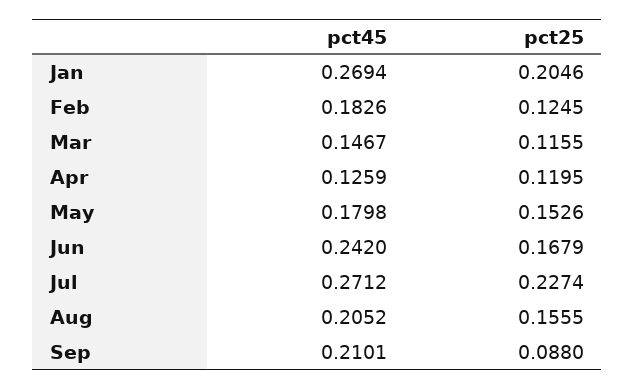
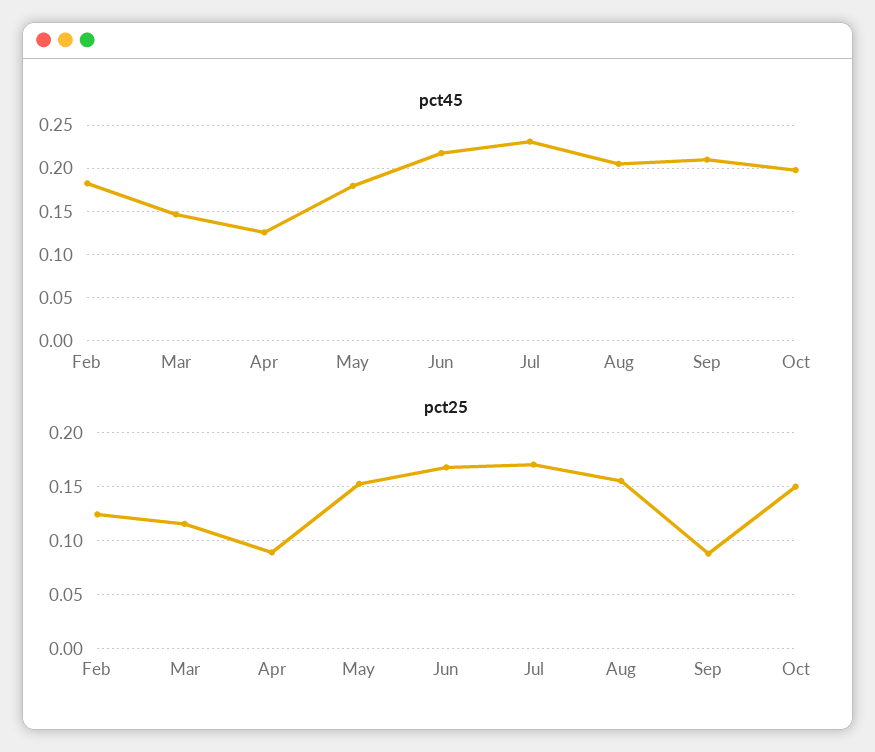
pct45, Jan: 0.2694 -> none
pct25, Jan: 0.2046 -> none
pct25, Apr: 0.1195 -> 0.09
pct45, Jun: 0.242 -> 0.22
pct45, Jul: 0.2712 -> 0.23
pct25, Jul: 0.2274 -> 0.17
pct45, Oct: none -> 0.2
pct25, Oct: none -> 0.15

